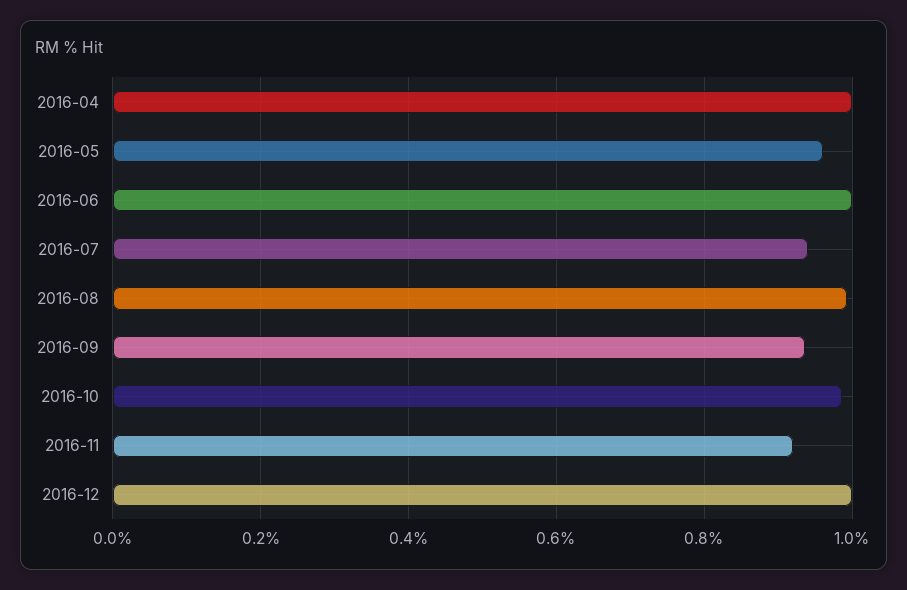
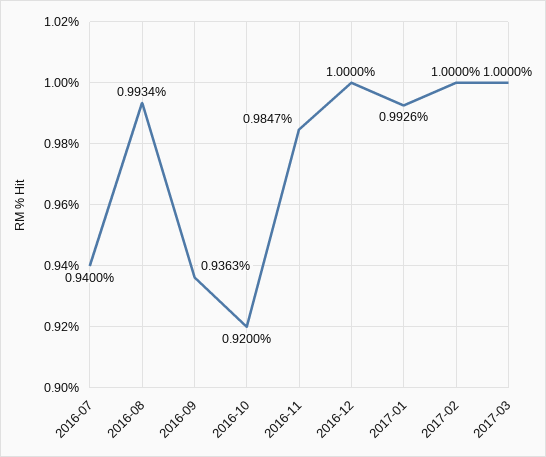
2016-04: 1 -> none
2016-05: 0.96 -> none
2016-06: 1 -> none
2016-10: 0.98 -> 0.92
2016-11: 0.92 -> 0.9847
2017-01: none -> 0.9926
2017-02: none -> 1
2017-03: none -> 1

